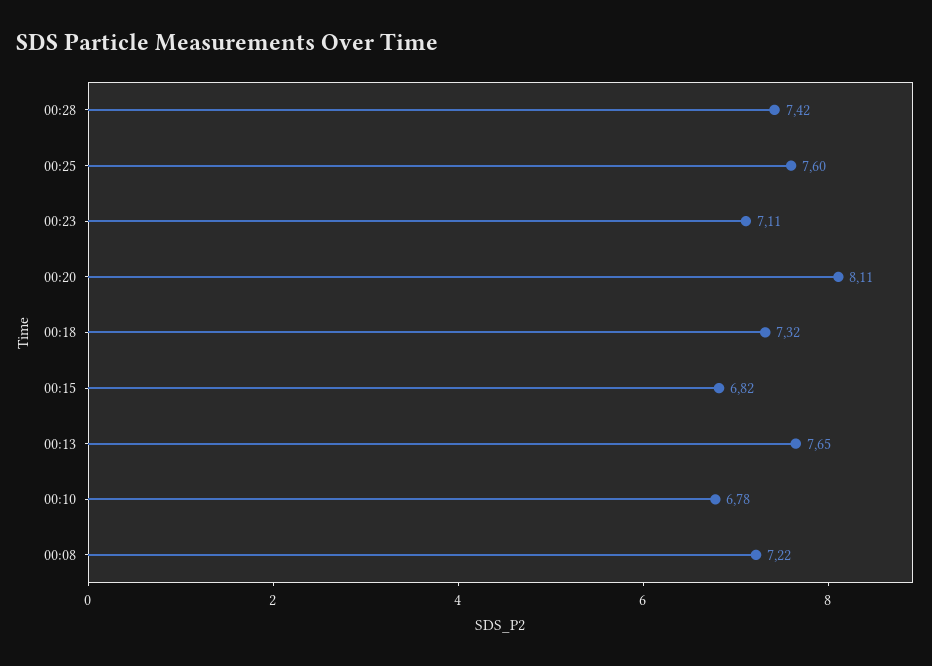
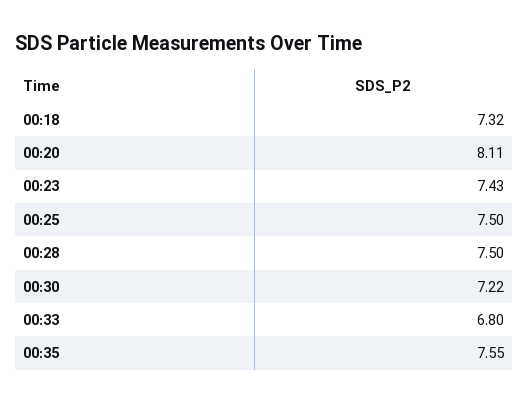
00:28: 7.42 -> 7.5
00:25: 7.6 -> 7.5
00:23: 7.11 -> 7.43
00:15: 6.82 -> none
00:13: 7.65 -> none
00:10: 6.78 -> none
00:08: 7.22 -> none
00:30: none -> 7.22
00:33: none -> 6.8
00:35: none -> 7.55

